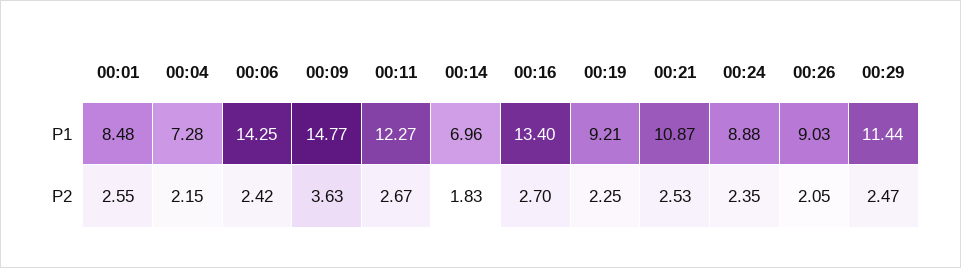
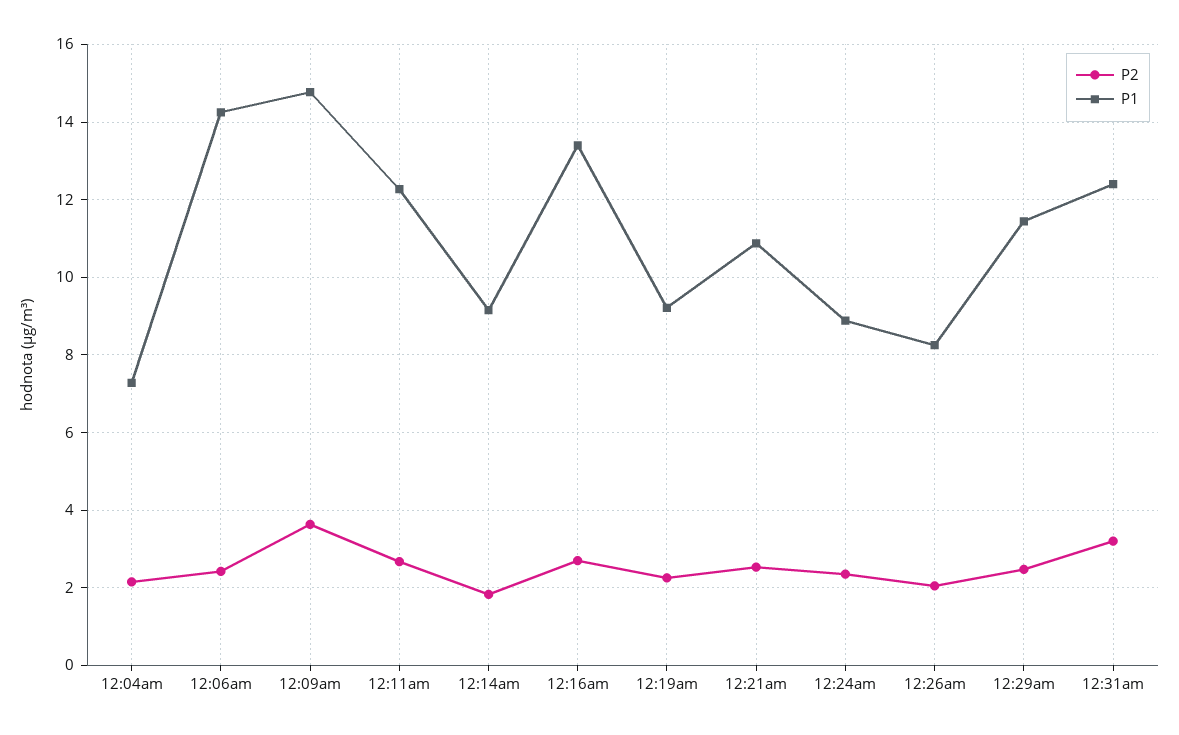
P1, 00:01: 8.48 -> none
P1, 00:14: 6.96 -> 9.2
P1, 00:26: 9.03 -> 8.2
P2, 00:01: 2.55 -> none
P2, 12:31am: none -> 3.2
P1, 12:31am: none -> 12.4

